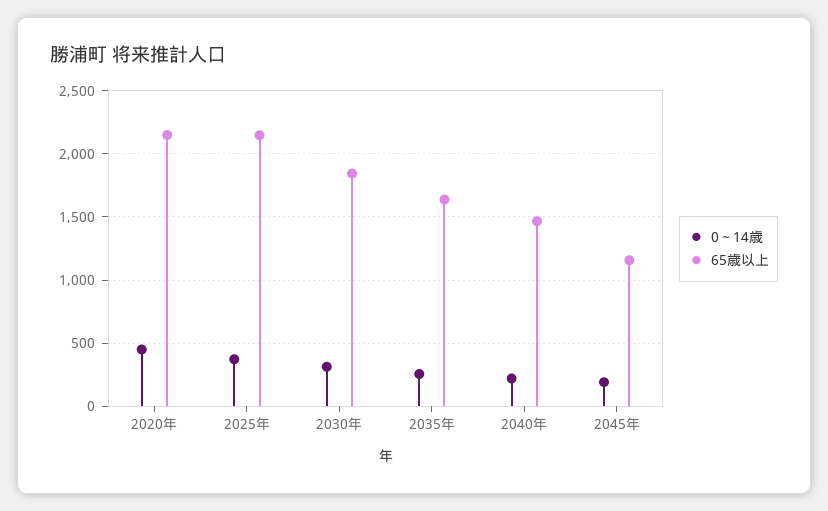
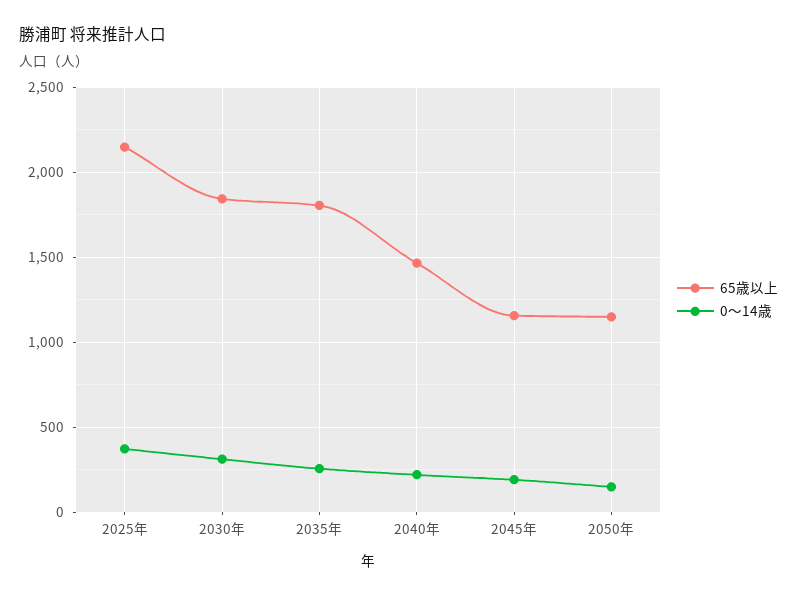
0～14歳, 2020年: 450 -> none
65歳以上, 2020年: 2150 -> none
65歳以上, 2035年: 1650 -> 1800
65歳以上, 2050年: none -> 1150
0～14歳, 2050年: none -> 150

